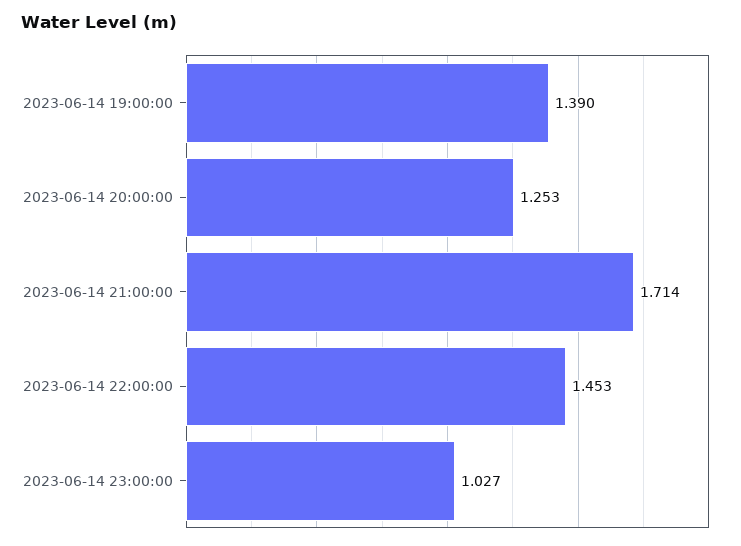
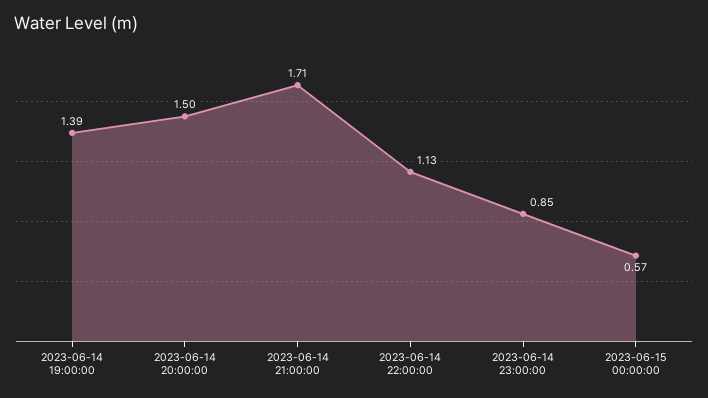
2023-06-14 20:00:00: 1.253 -> 1.5
2023-06-14 22:00:00: 1.453 -> 1.13
2023-06-14 23:00:00: 1.027 -> 0.85
2023-06-15 00:00:00: none -> 0.57

